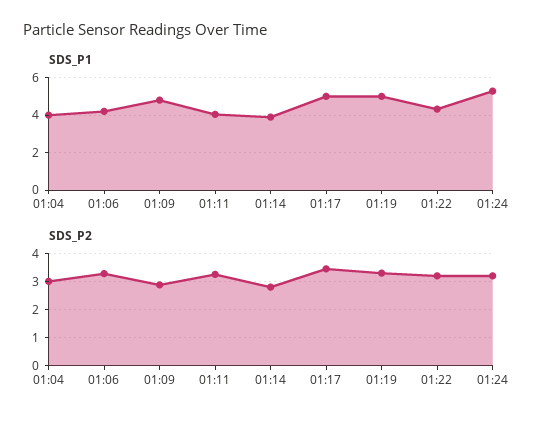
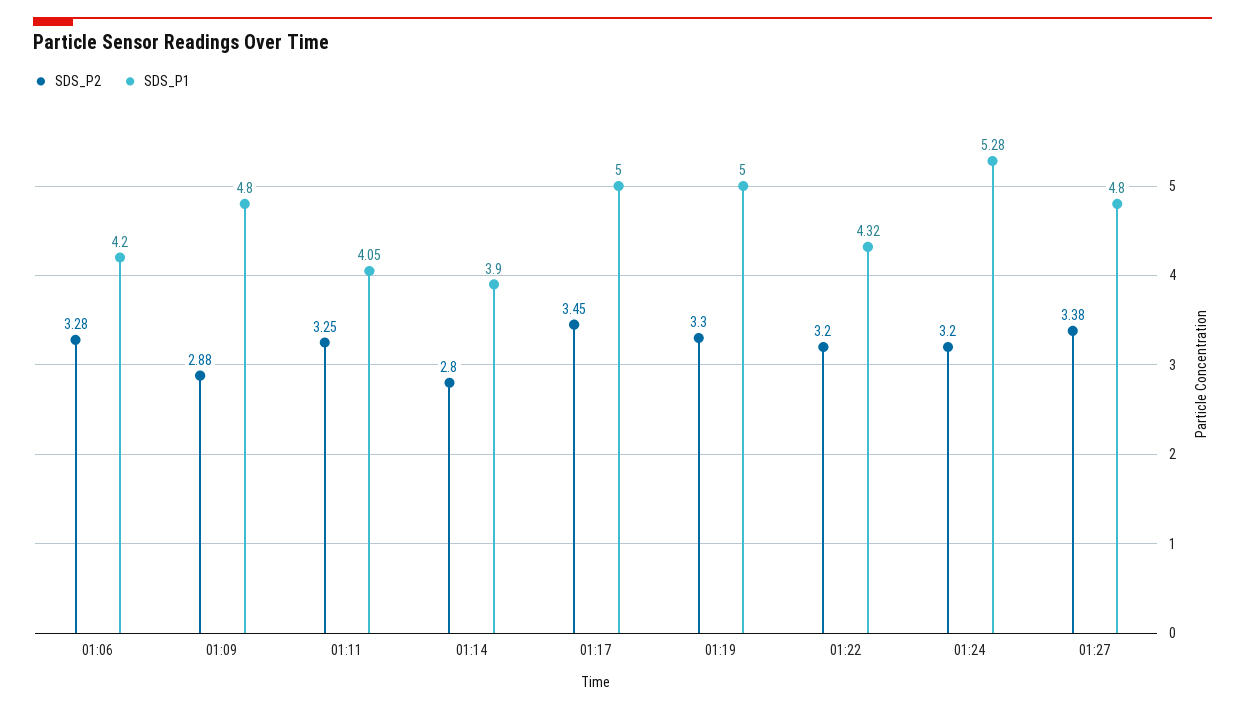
SDS_P1, 01:04: 4 -> none
SDS_P2, 01:04: 3 -> none
SDS_P2, 01:27: none -> 3.38
SDS_P1, 01:27: none -> 4.8

